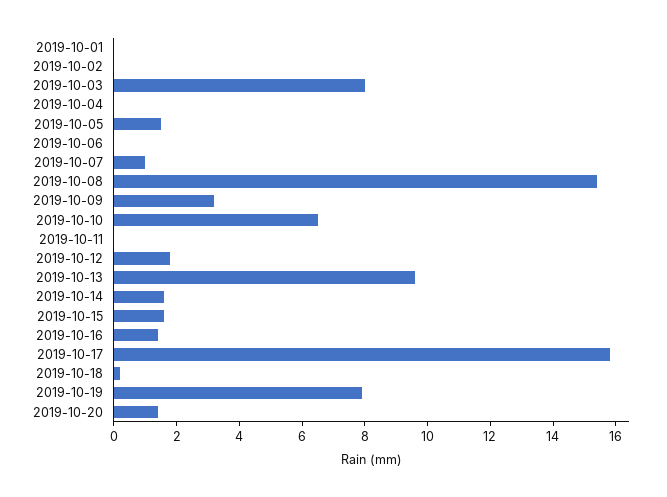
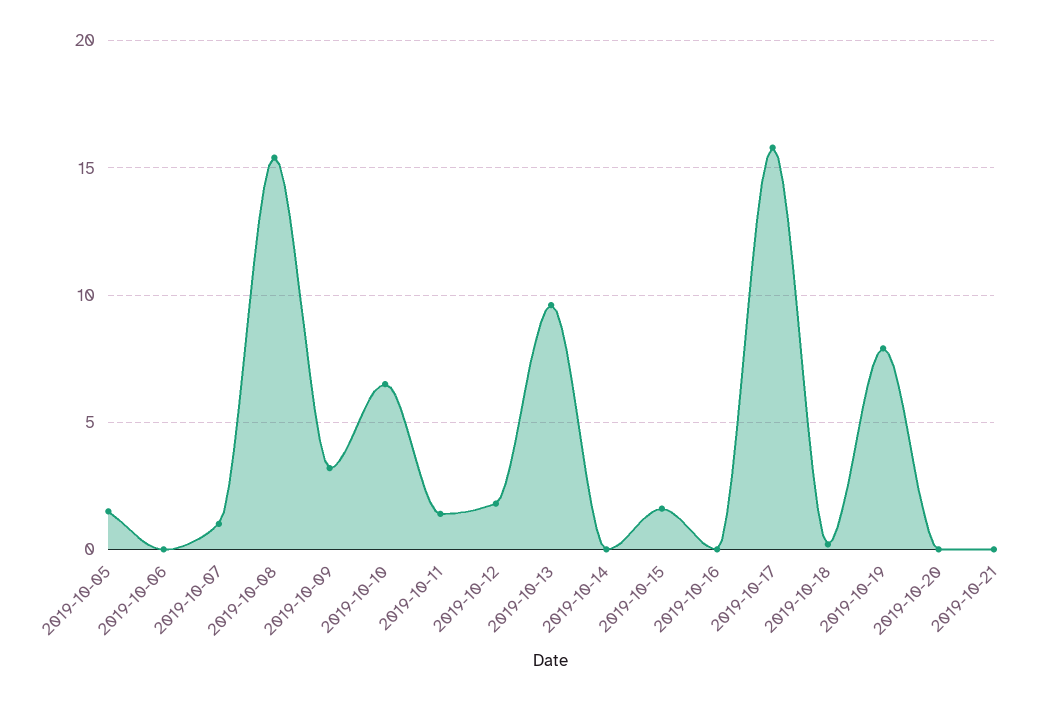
2019-10-01: 0 -> none
2019-10-02: 0 -> none
2019-10-03: 8 -> none
2019-10-04: 0 -> none
2019-10-11: 0 -> 1.5
2019-10-14: 1.5 -> 0
2019-10-16: 1.5 -> 0
2019-10-20: 1.5 -> 0
2019-10-21: none -> 0

